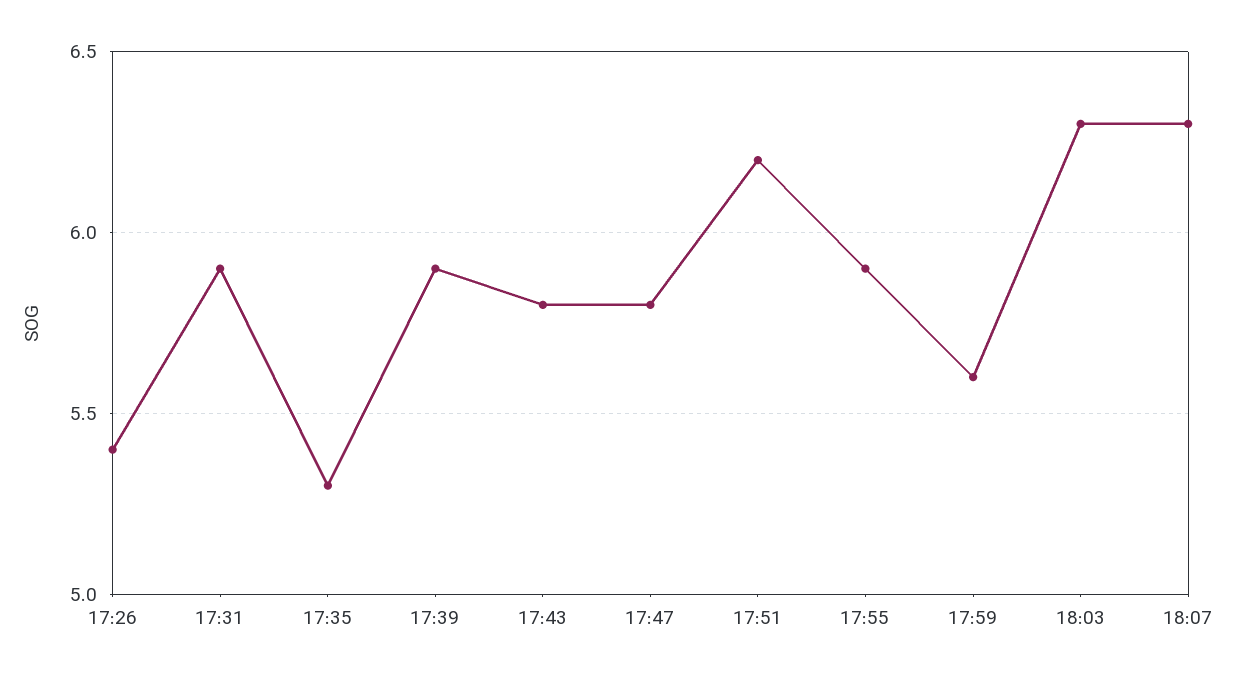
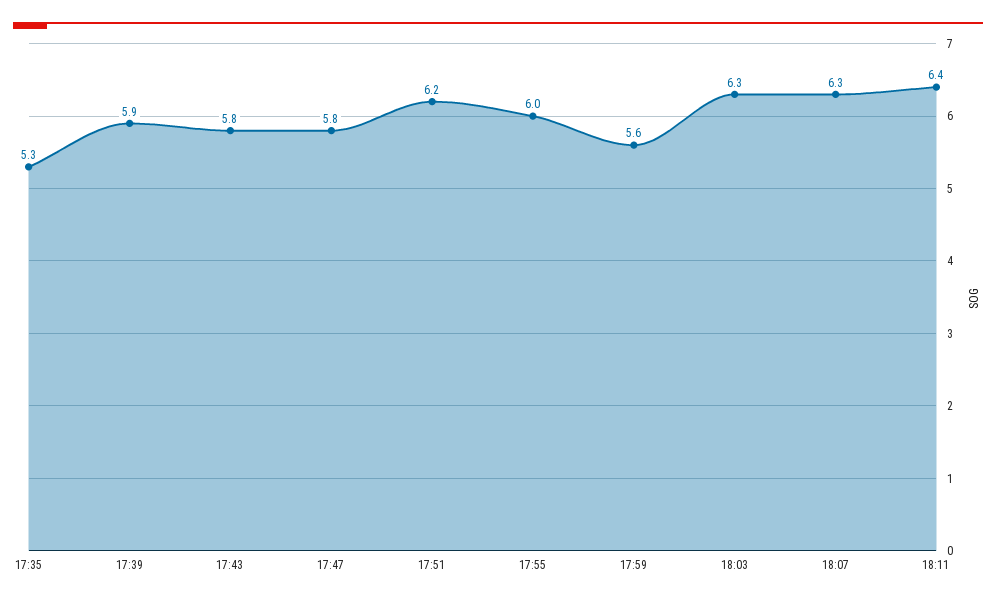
17:26: 5.4 -> none
17:31: 5.9 -> none
17:55: 5.9 -> 6
18:11: none -> 6.4

